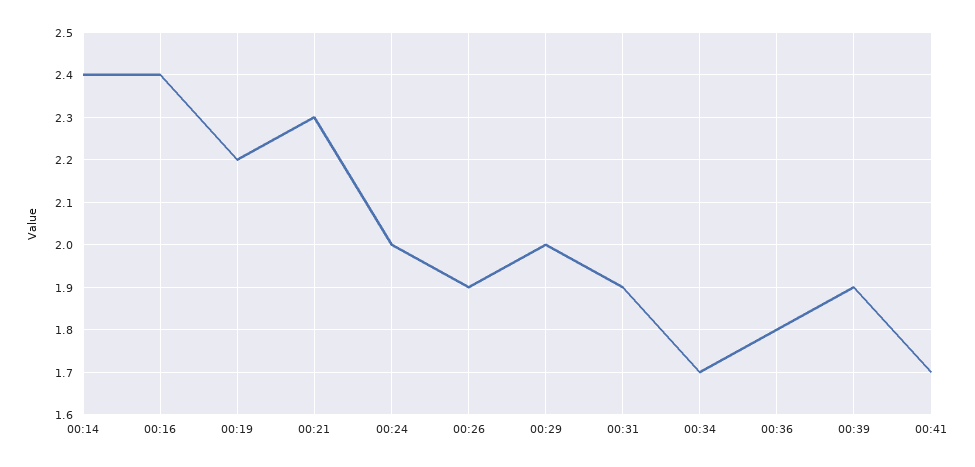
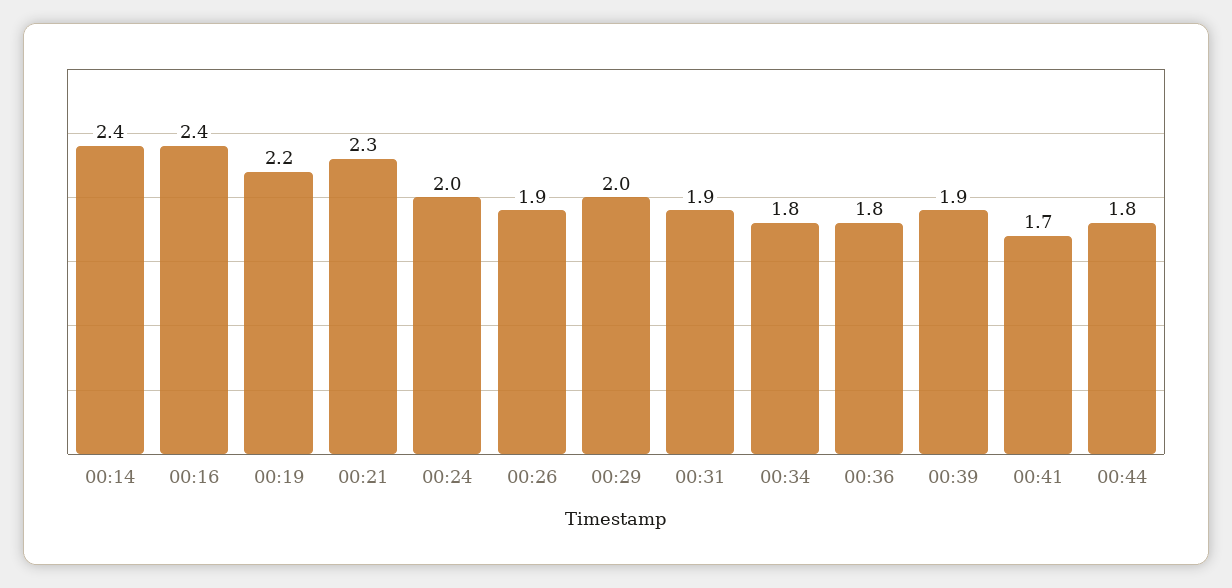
00:34: 1.7 -> 1.8
00:44: none -> 1.8

